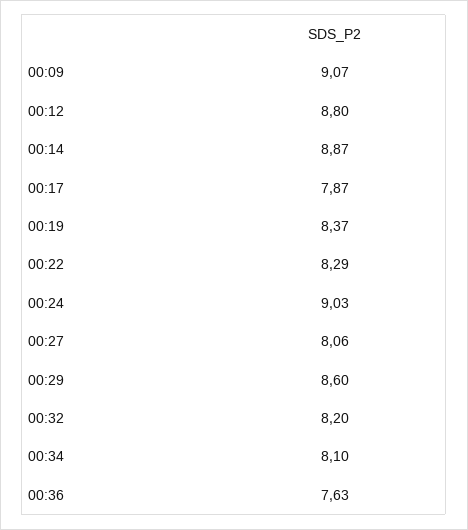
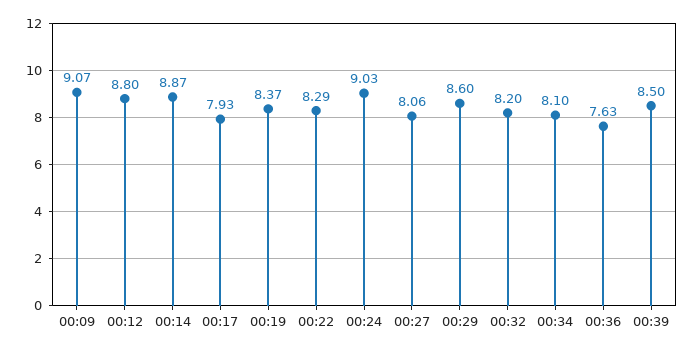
00:17: 7.87 -> 7.93
00:39: none -> 8.5

